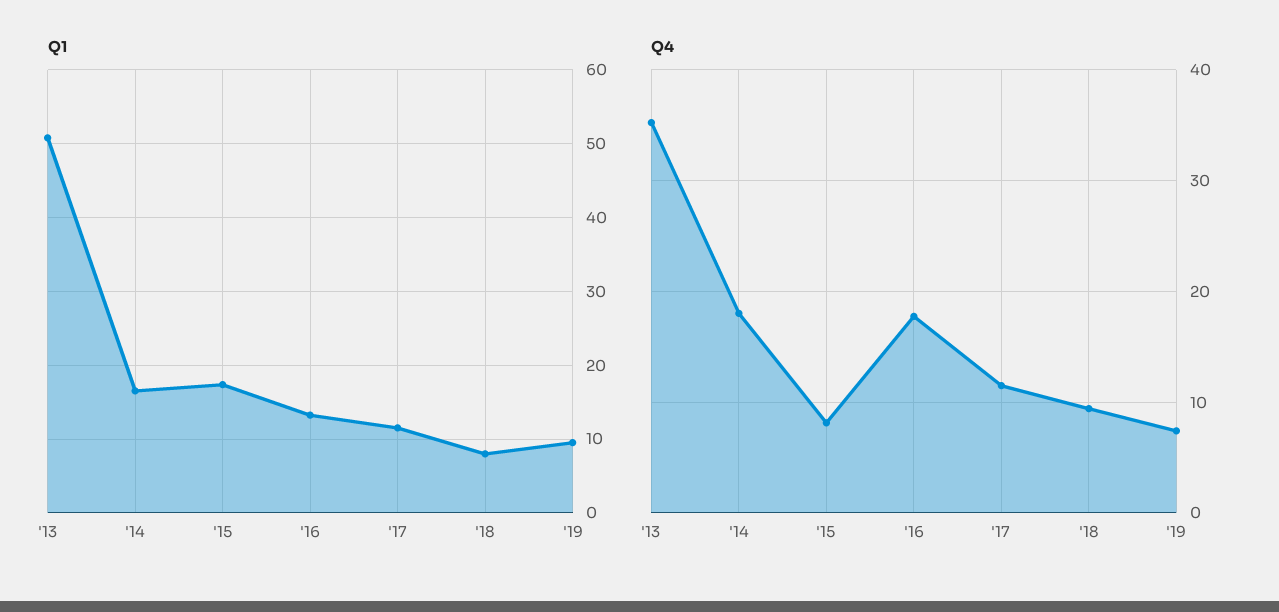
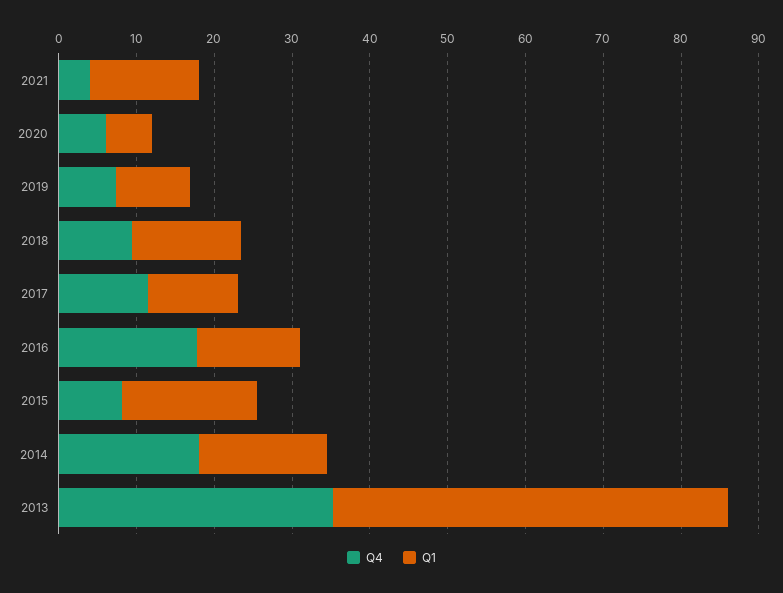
Q1, '18: 8 -> 14
Q4, 2021: none -> 4
Q1, 2021: none -> 14
Q4, 2020: none -> 6
Q1, 2020: none -> 6

